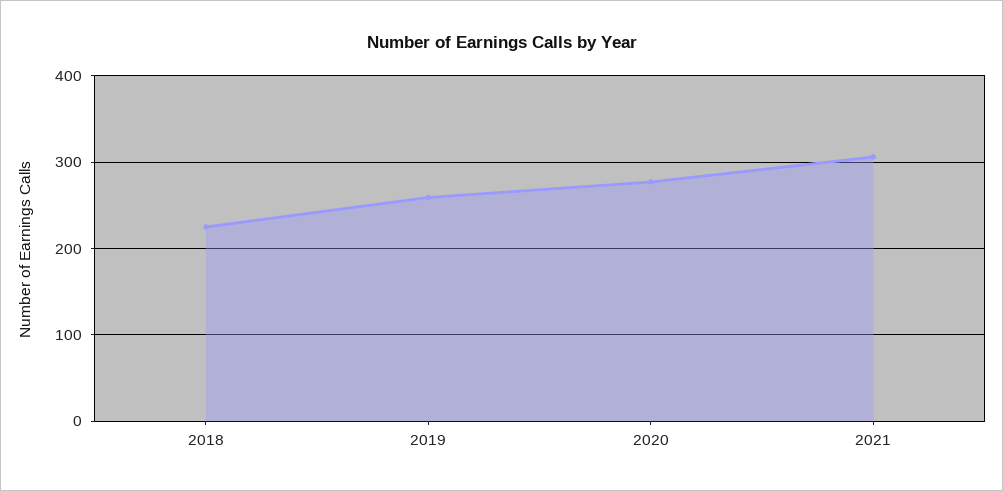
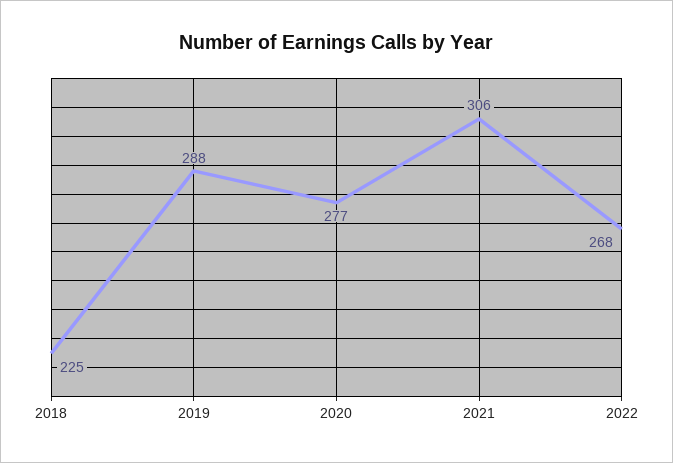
2019: 260 -> 288
2022: none -> 268

